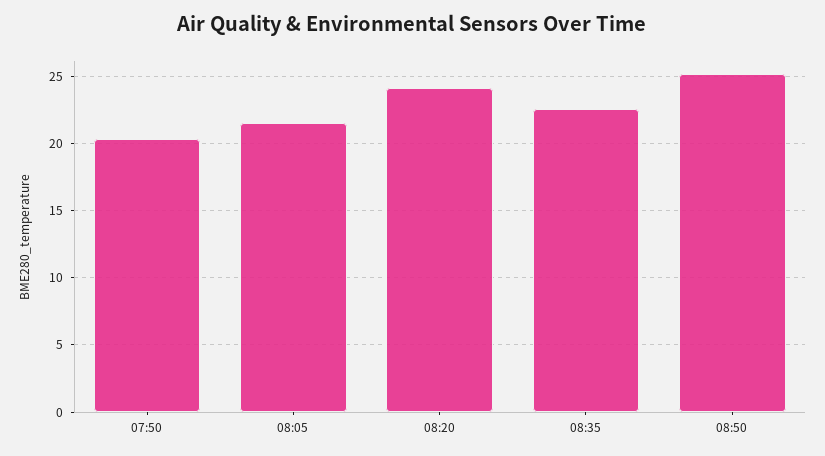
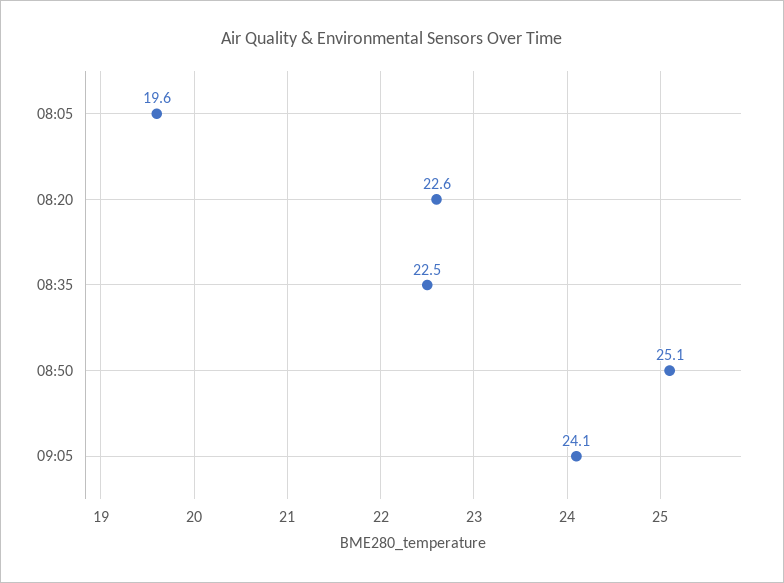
07:50: 20.5 -> none
08:05: 21.5 -> 19.6
08:20: 24 -> 22.6
09:05: none -> 24.1

